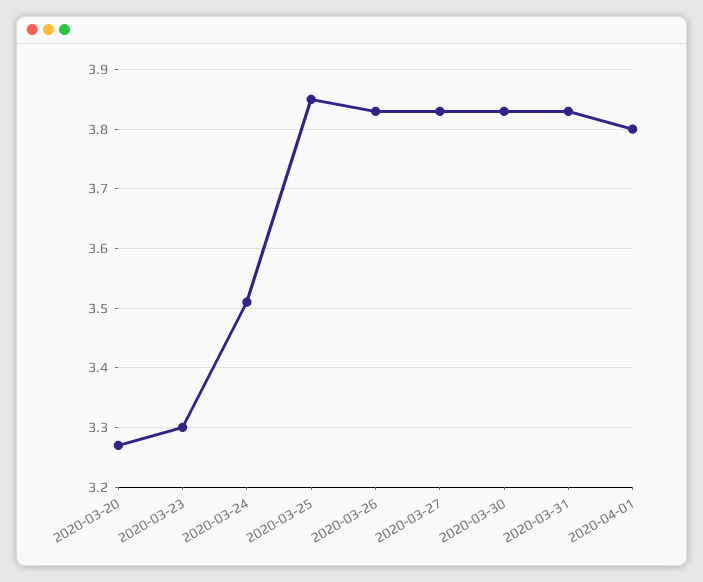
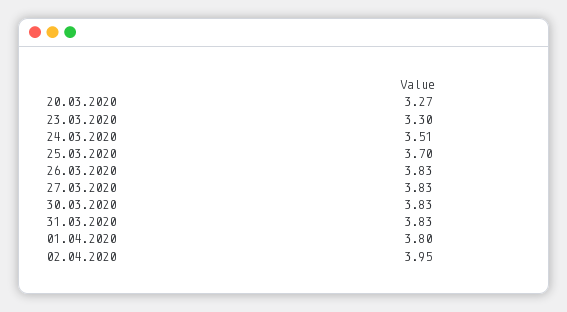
2020-03-25: 3.85 -> 3.7
02.04.2020: none -> 3.95

